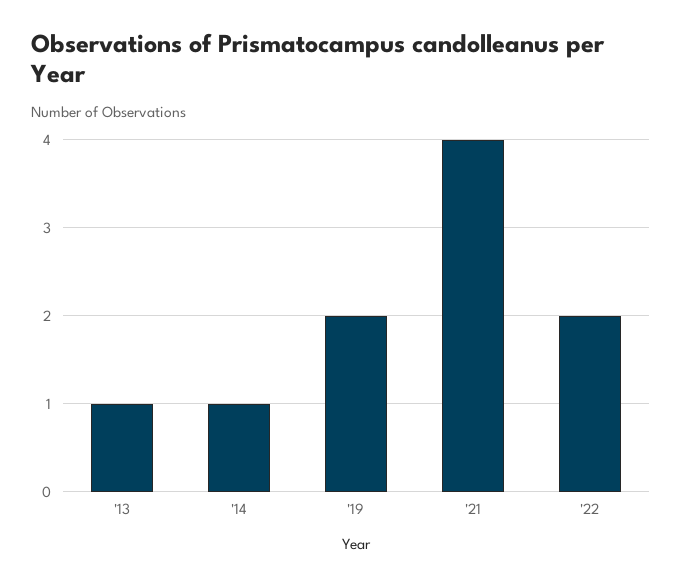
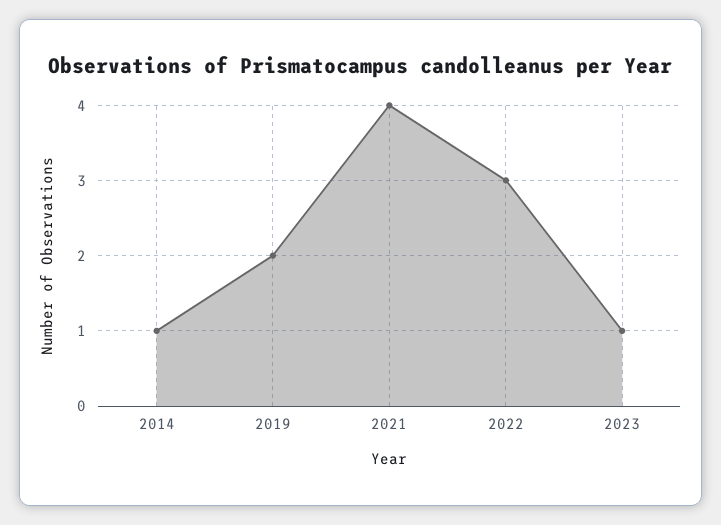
'13: 1 -> none
'22: 2 -> 3
2023: none -> 1

